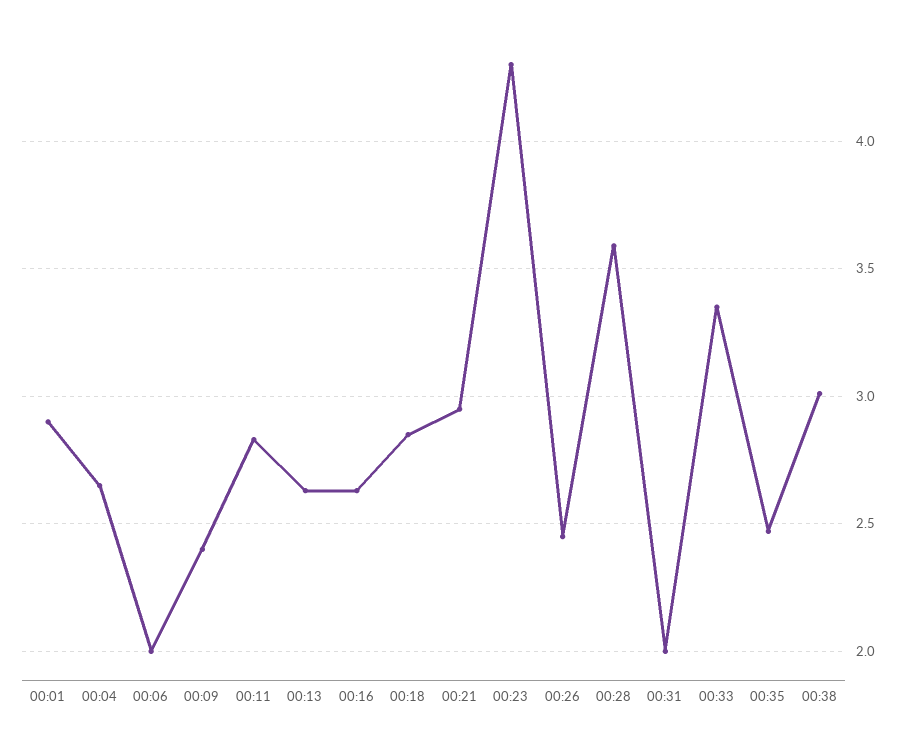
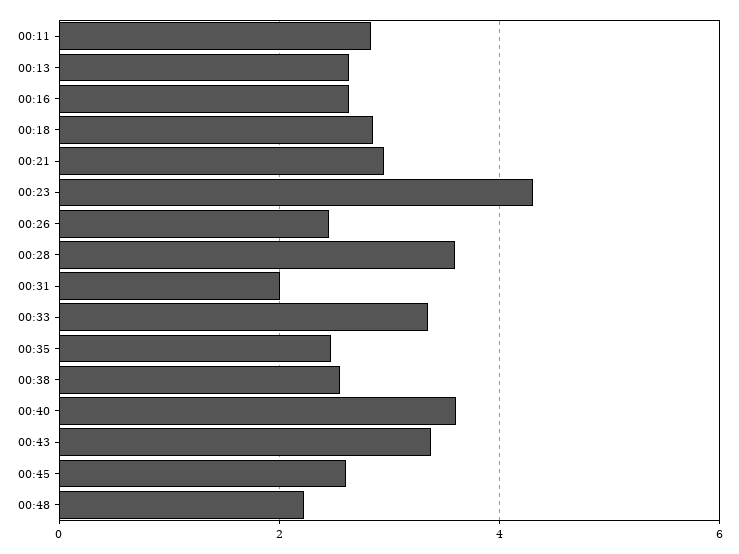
00:01: 2.9 -> none
00:04: 2.65 -> none
00:06: 2 -> none
00:09: 2.4 -> none
00:38: 3 -> 2.6
00:40: none -> 3.6
00:43: none -> 3.4
00:45: none -> 2.6
00:48: none -> 2.2

